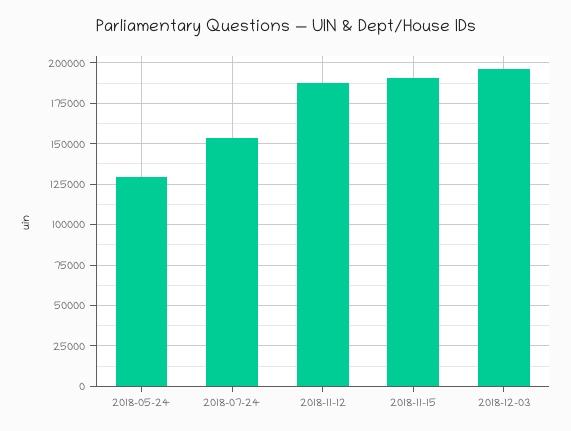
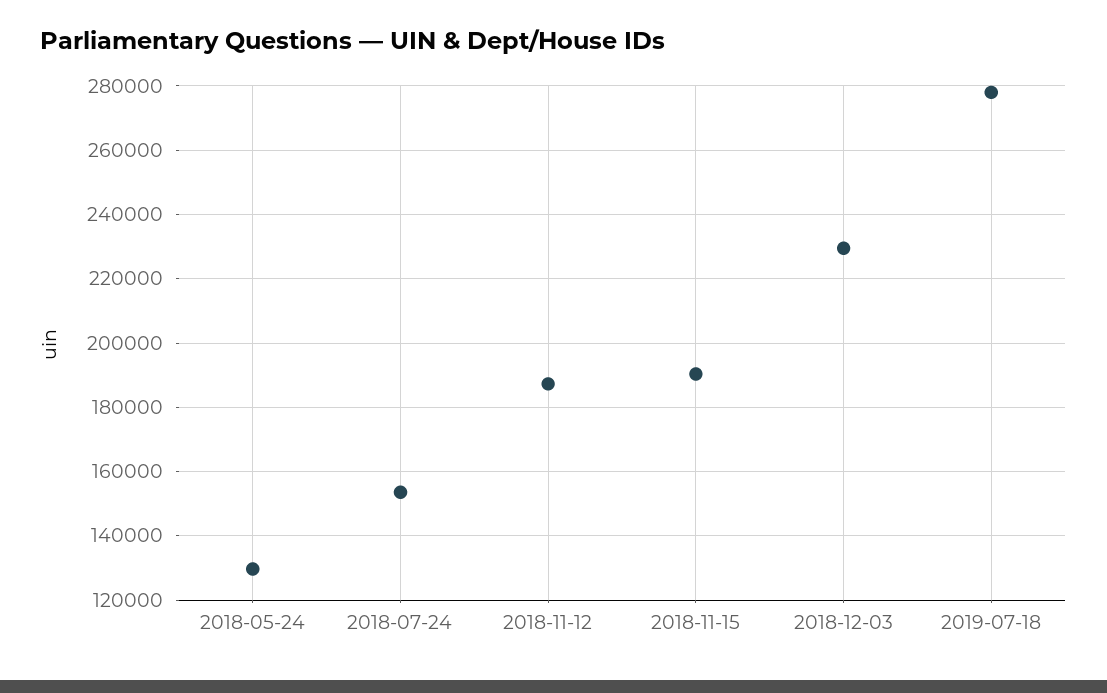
2018-12-03: 195000 -> 230000
2019-07-18: none -> 278000

